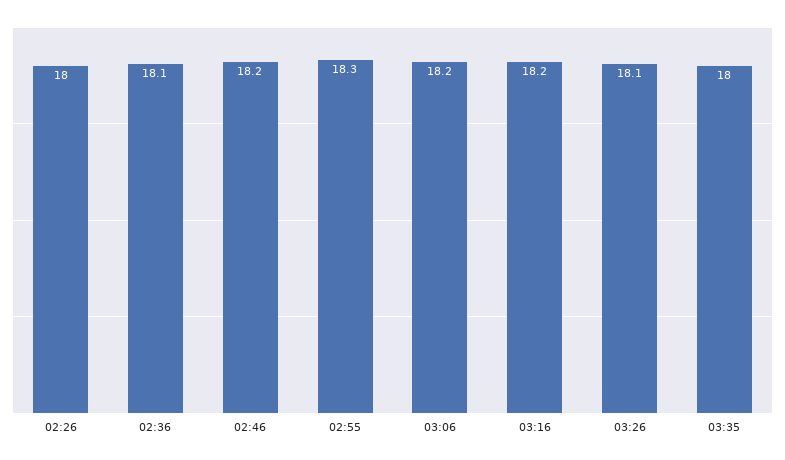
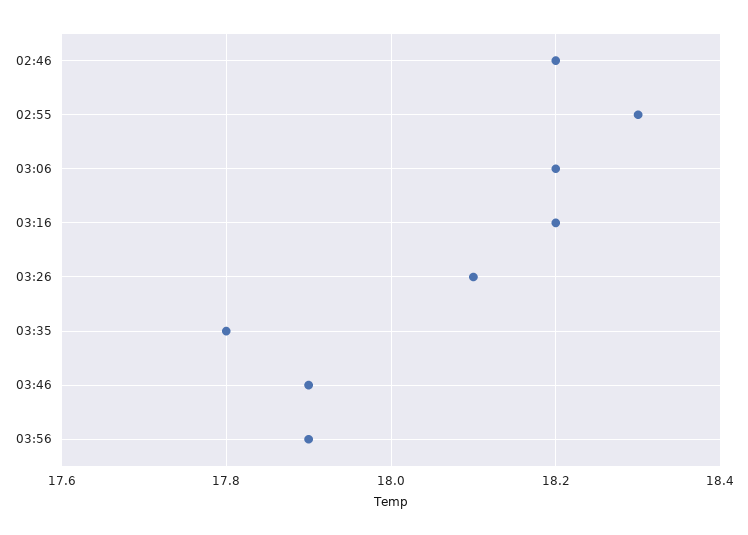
02:26: 18 -> none
02:36: 18.1 -> none
03:35: 18 -> 17.8
03:46: none -> 17.9
03:56: none -> 17.9

